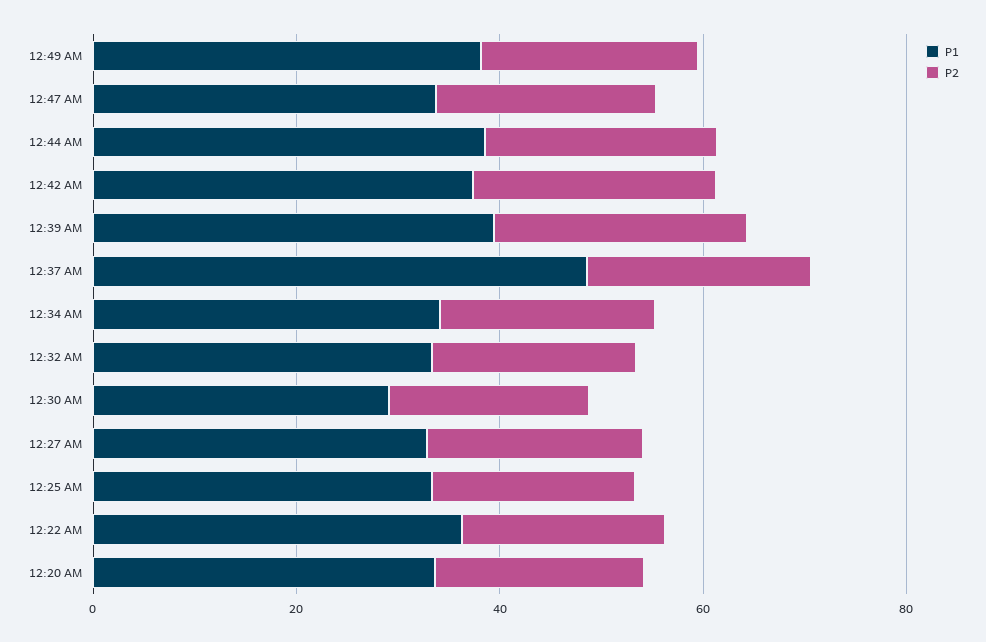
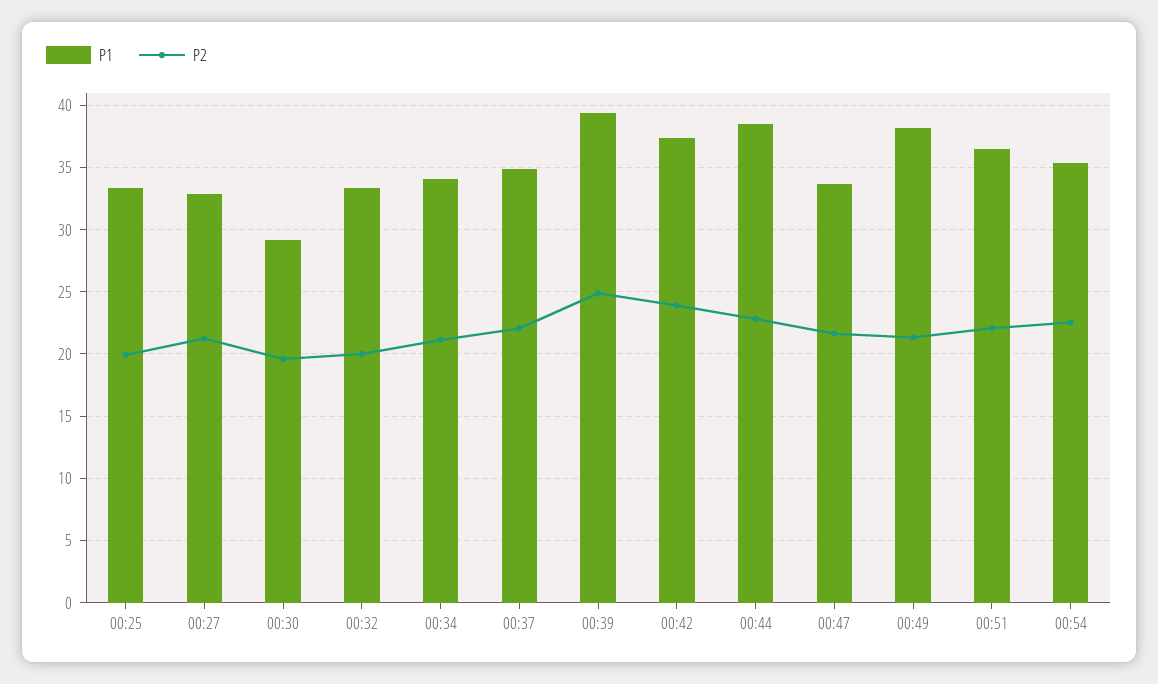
P1, 12:37 AM: 50 -> 35
P1, 12:22 AM: 35 -> none
P2, 12:22 AM: 20 -> none
P1, 12:20 AM: 35 -> none
P2, 12:20 AM: 20 -> none
P1, 00:51: none -> 36.5
P2, 00:51: none -> 22
P1, 00:54: none -> 35.5
P2, 00:54: none -> 22.5

